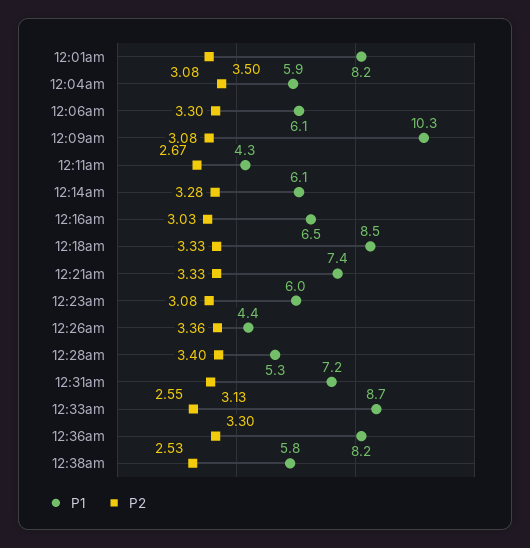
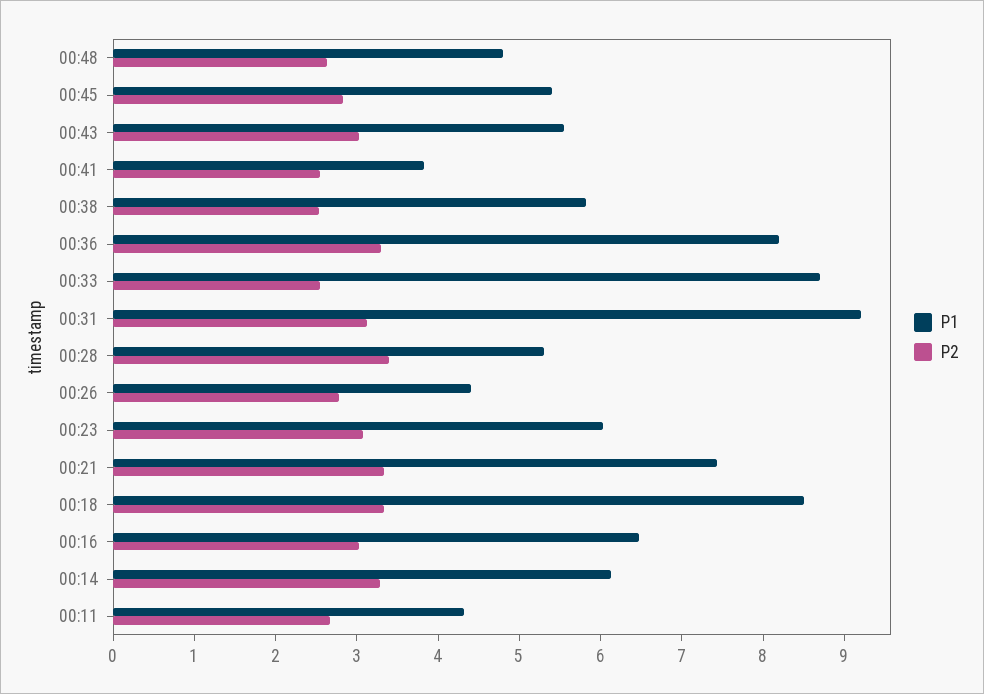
P1, 12:01am: 8.2 -> none
P2, 12:01am: 3.08 -> none
P1, 12:04am: 5.9 -> none
P2, 12:04am: 3.5 -> none
P1, 12:06am: 6.1 -> none
P2, 12:06am: 3.3 -> none
P1, 12:09am: 10.3 -> none
P2, 12:09am: 3.08 -> none
P2, 12:26am: 3.36 -> 2.8
P1, 12:31am: 7.2 -> 9.2
P1, 00:48: none -> 4.8
P2, 00:48: none -> 2.6
P1, 00:45: none -> 5.4
P2, 00:45: none -> 2.8
P1, 00:43: none -> 5.6
P2, 00:43: none -> 3
P1, 00:41: none -> 3.8
P2, 00:41: none -> 2.6

